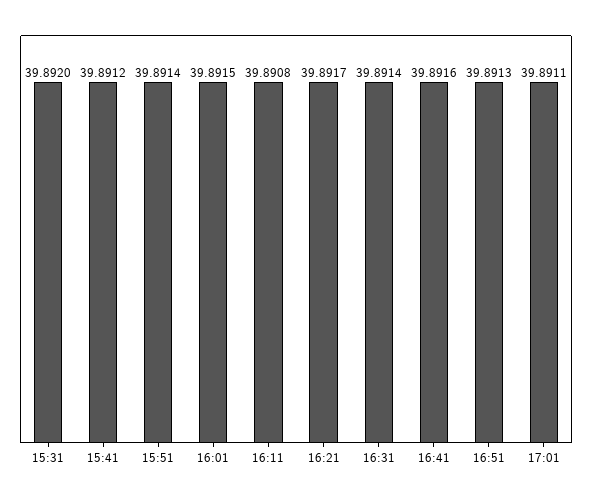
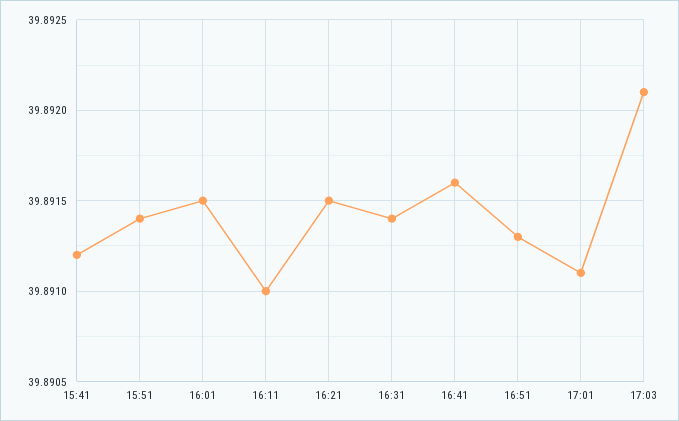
15:31: 39.892 -> none
16:11: 39.8908 -> 39.891
16:21: 39.8917 -> 39.8915
17:03: none -> 39.8921

